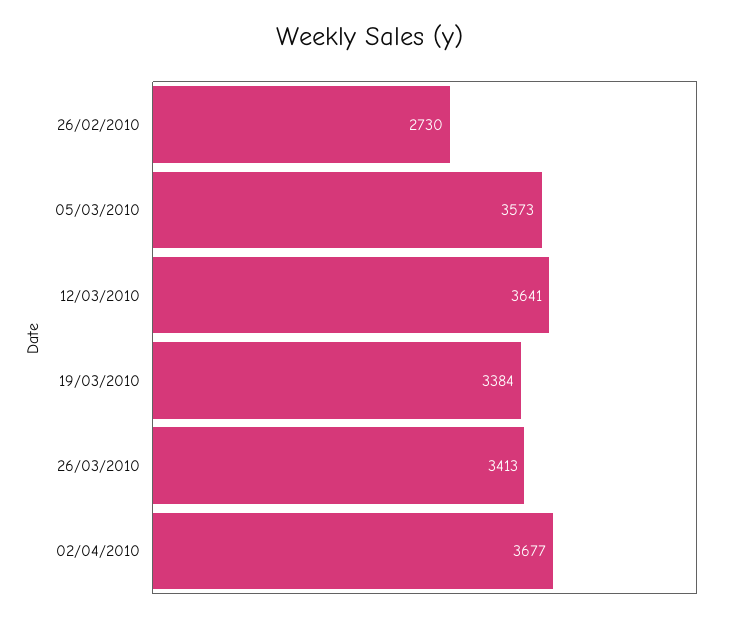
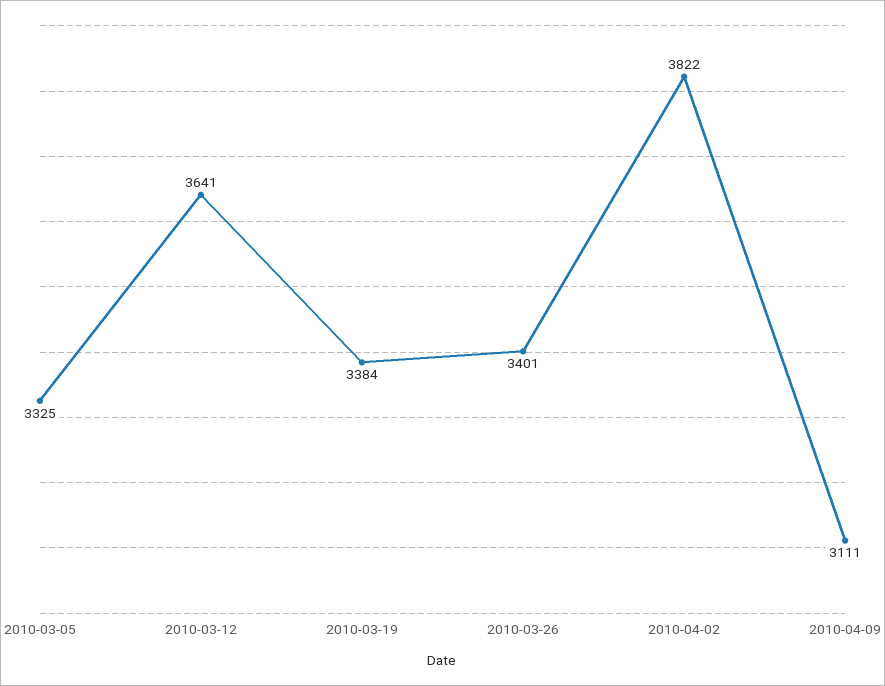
26/02/2010: 2730 -> none
05/03/2010: 3573 -> 3325
26/03/2010: 3413 -> 3401
02/04/2010: 3677 -> 3822
2010-04-09: none -> 3111

